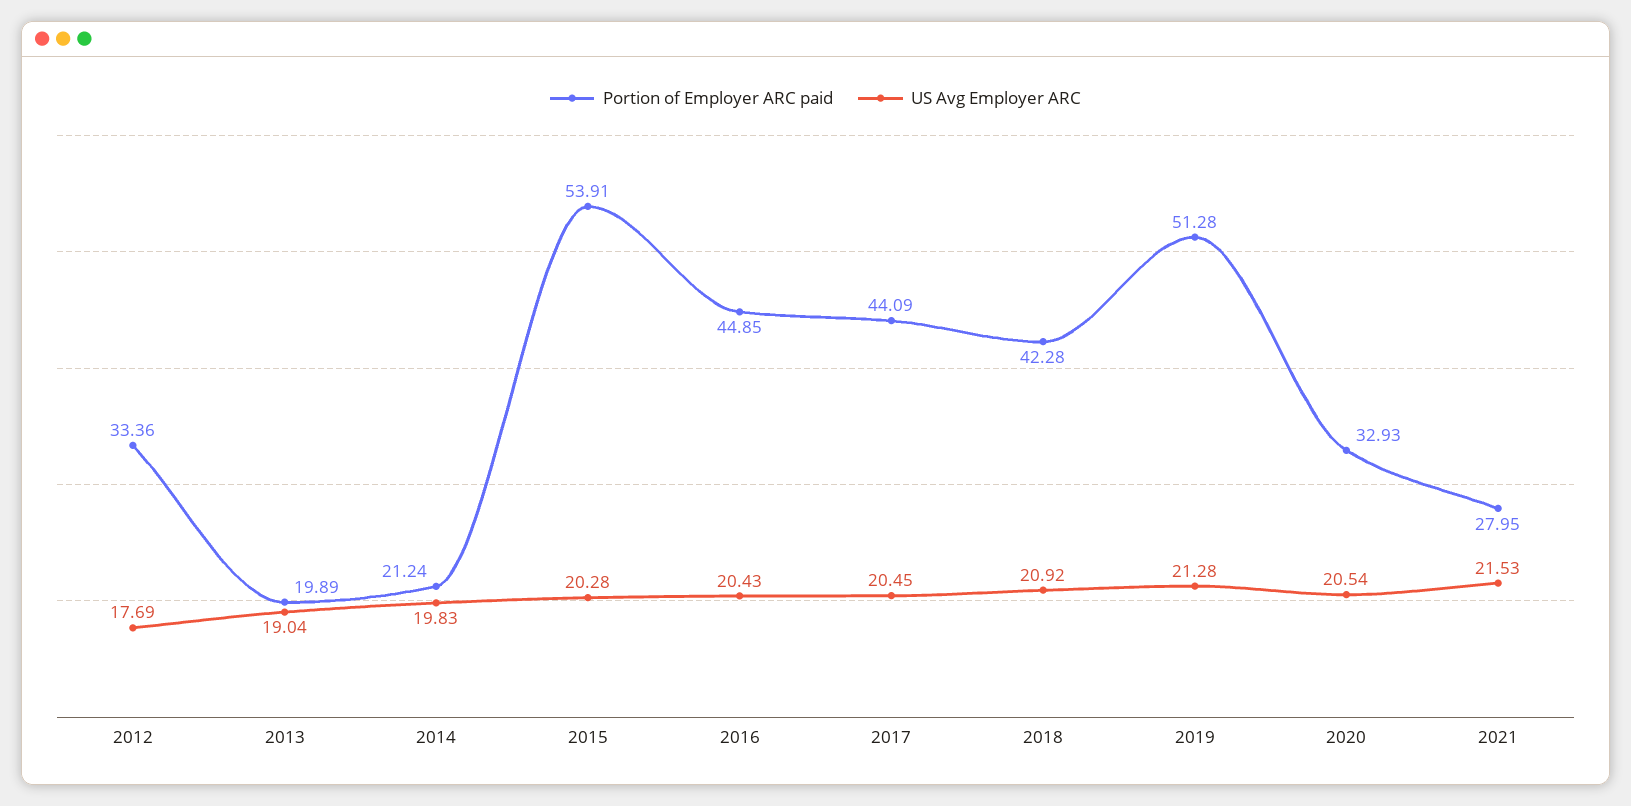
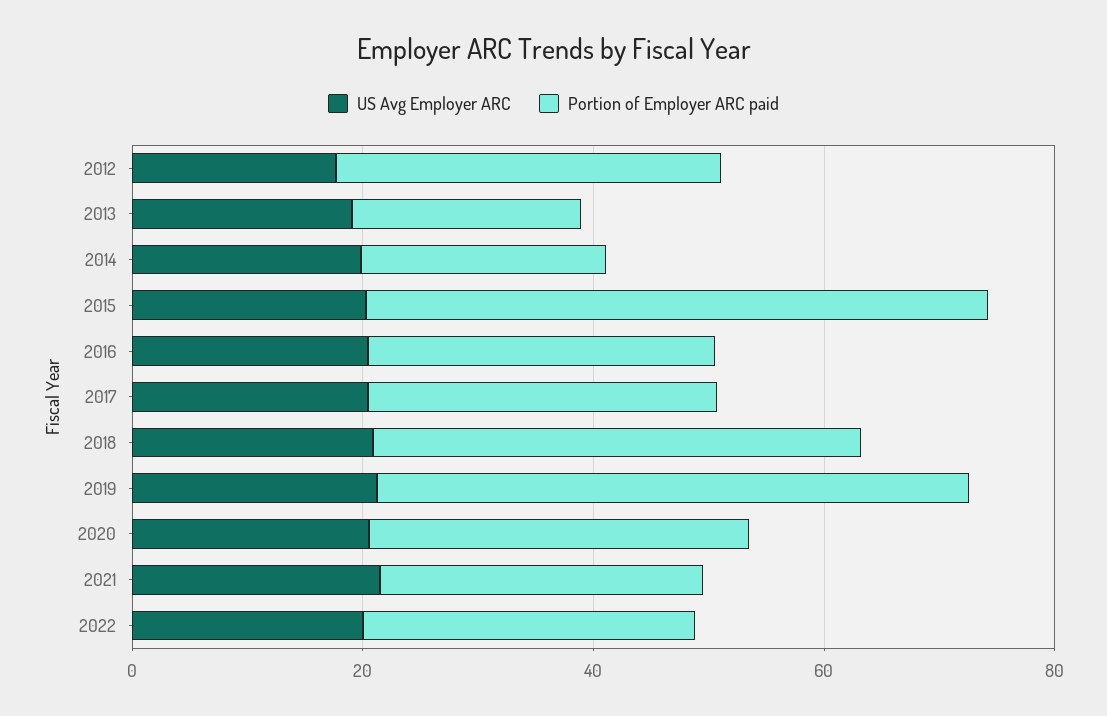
Portion of Employer ARC paid, 2016: 44.85 -> 30
Portion of Employer ARC paid, 2017: 44.09 -> 30
US Avg Employer ARC, 2022: none -> 20
Portion of Employer ARC paid, 2022: none -> 30

